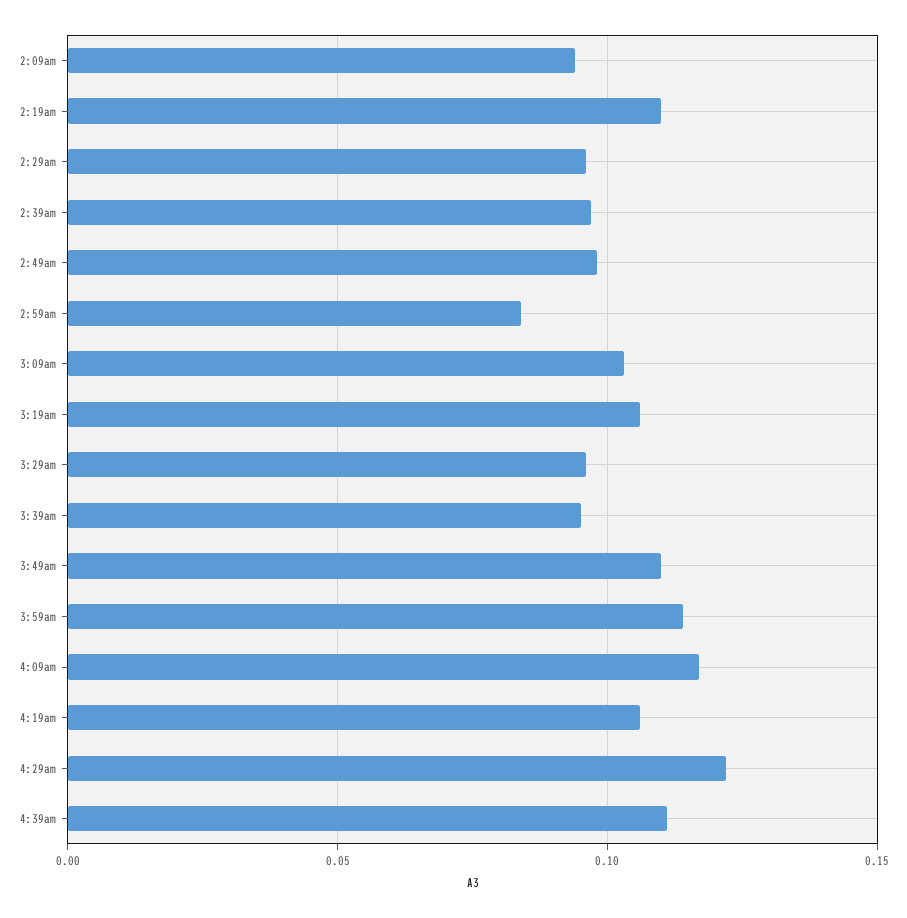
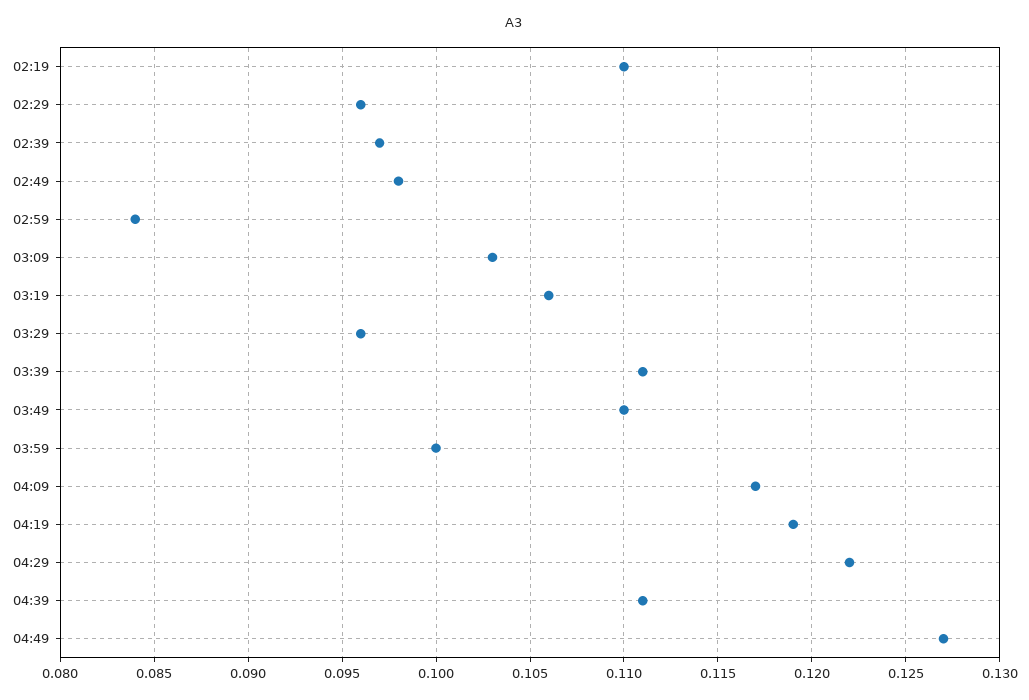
2:09am: 0.095 -> none
3:39am: 0.095 -> 0.111
3:59am: 0.115 -> 0.1
4:19am: 0.105 -> 0.119
04:49: none -> 0.127

